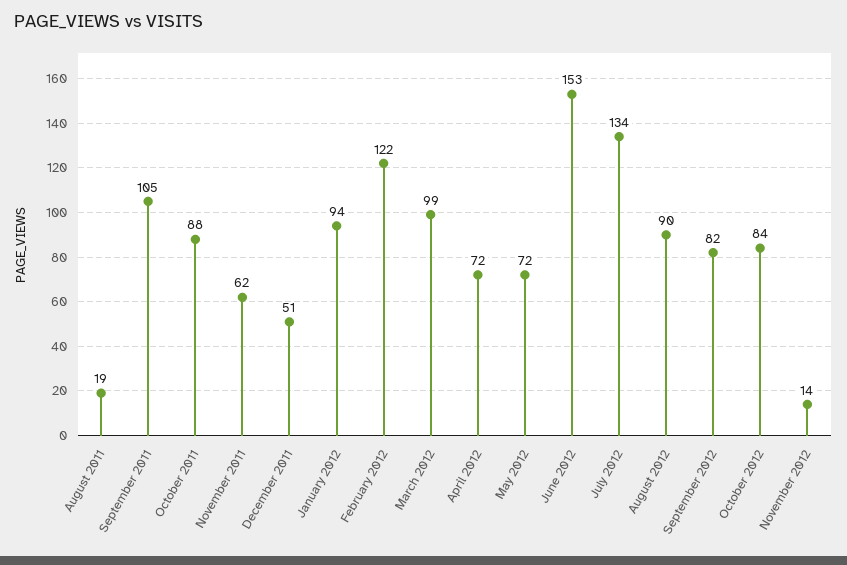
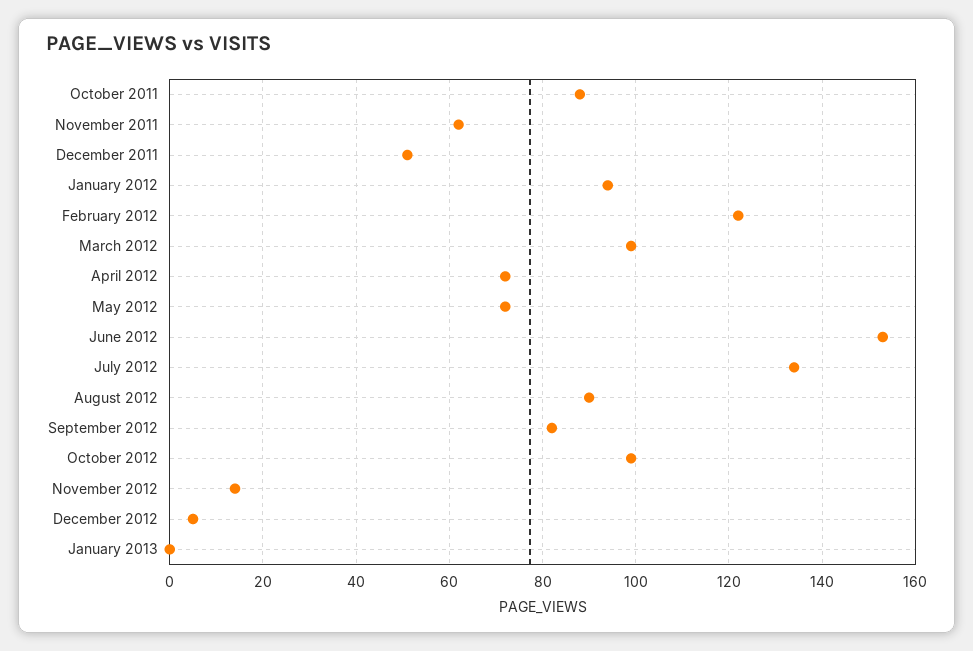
August 2011: 19 -> none
September 2011: 105 -> none
October 2012: 84 -> 100
December 2012: none -> 5
January 2013: none -> 0

